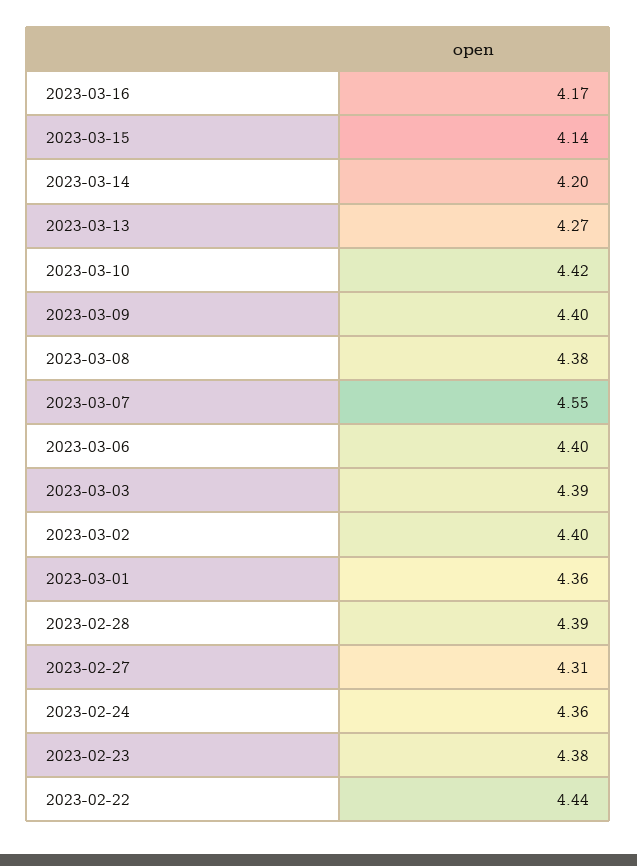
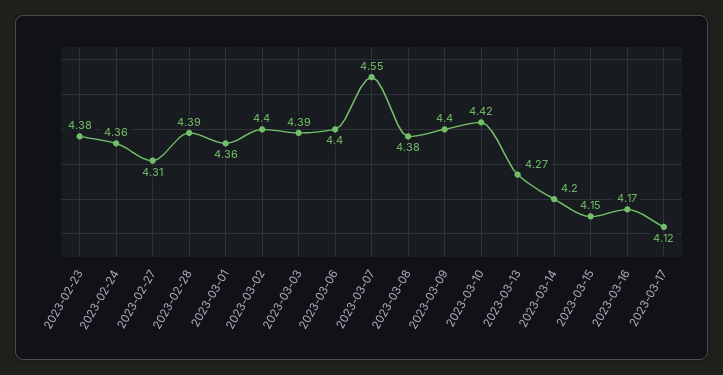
2023-03-15: 4.14 -> 4.15
2023-02-22: 4.44 -> none
2023-03-17: none -> 4.12

